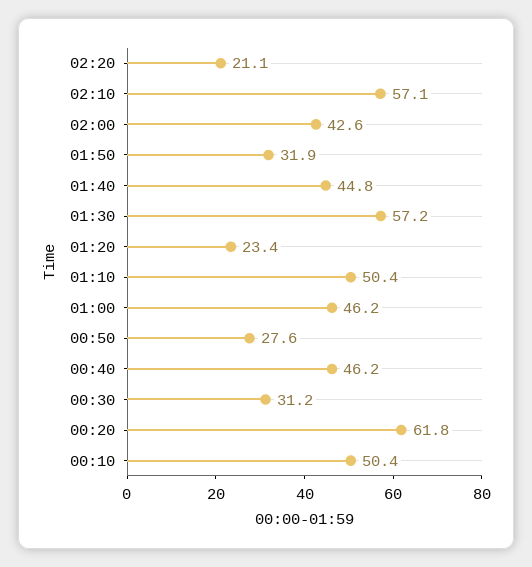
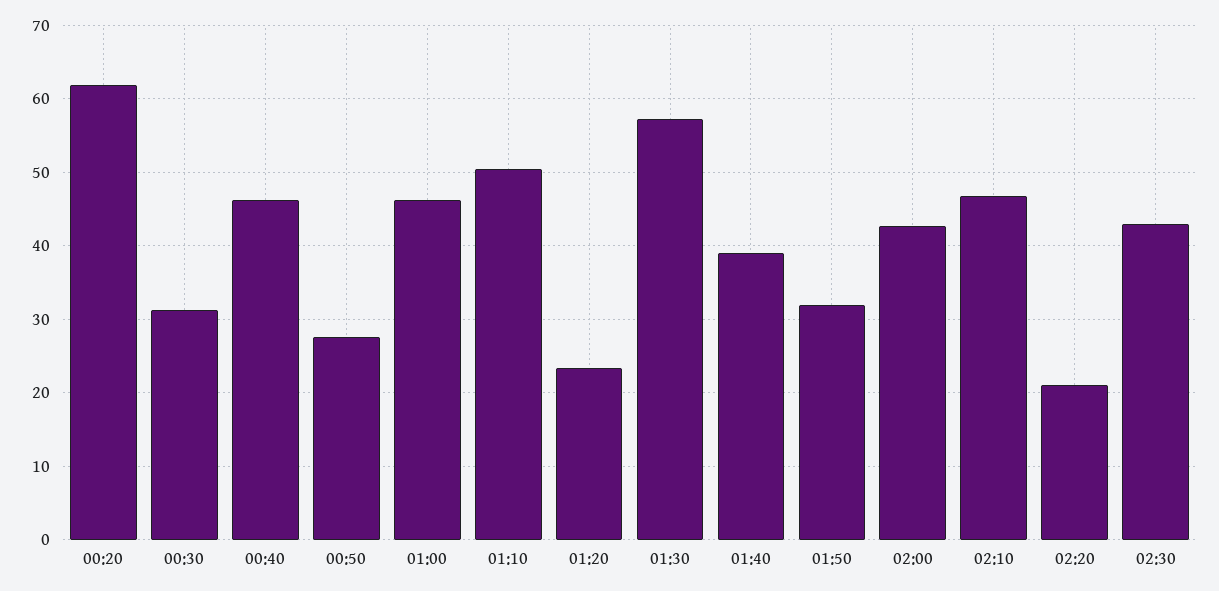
02:10: 57.1 -> 47
01:40: 44.8 -> 39
00:10: 50.4 -> none
02:30: none -> 43

